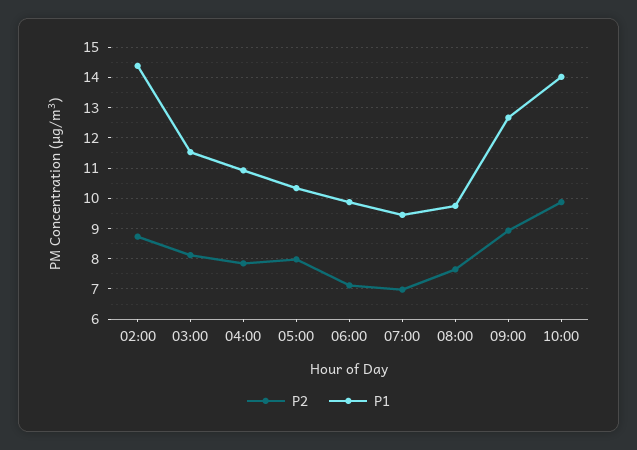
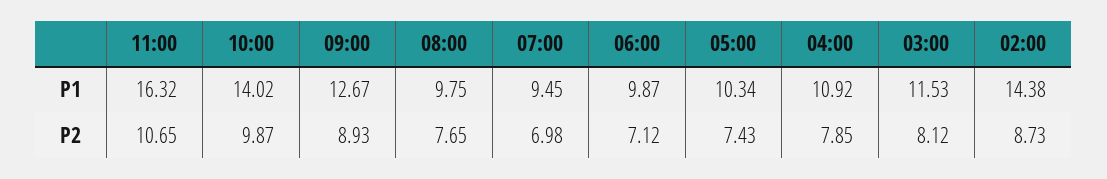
P2, 05:00: 8 -> 7.43
P1, 11:00: none -> 16.32
P2, 11:00: none -> 10.65

